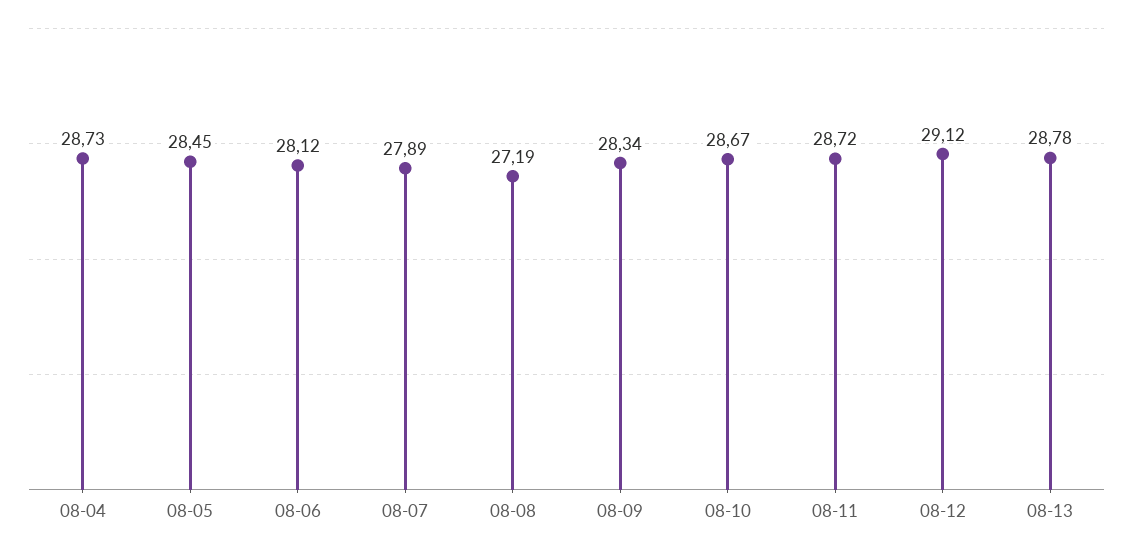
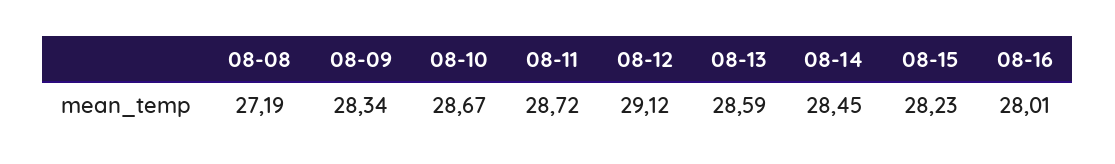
08-04: 28.73 -> none
08-05: 28.45 -> none
08-06: 28.12 -> none
08-07: 27.89 -> none
08-13: 28.78 -> 28.59
08-14: none -> 28.45
08-15: none -> 28.23
08-16: none -> 28.01

